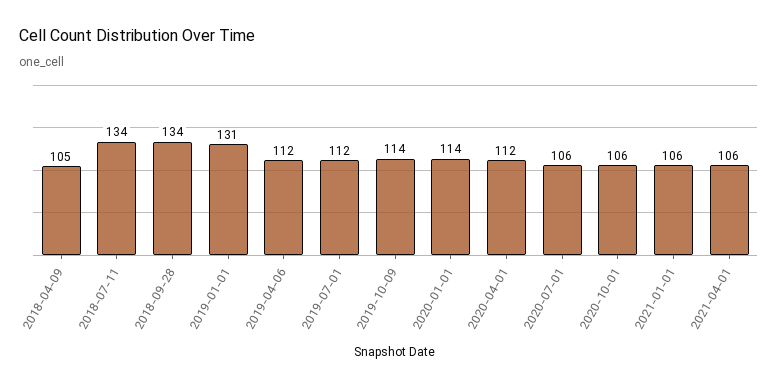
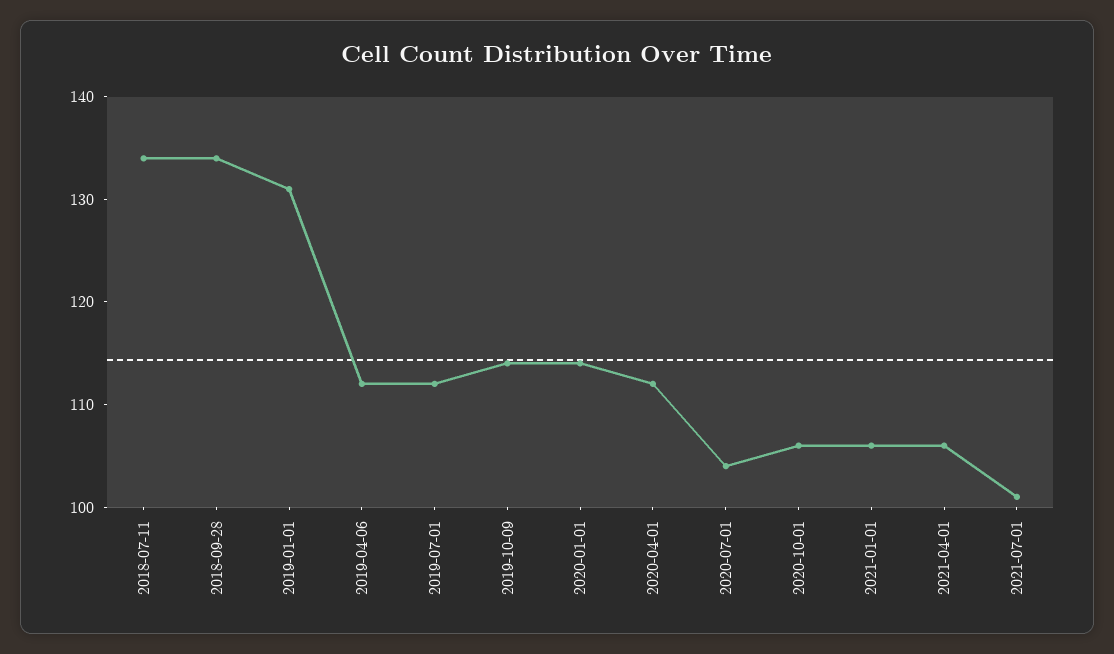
2018-04-09: 105 -> none
2020-07-01: 106 -> 104
2021-07-01: none -> 101

